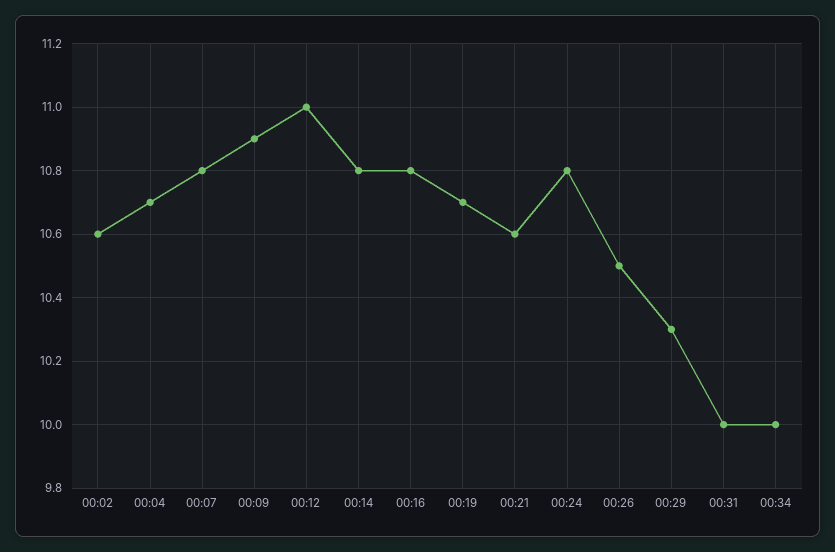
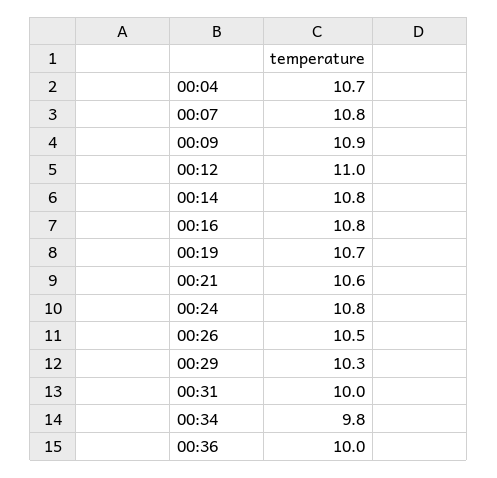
00:02: 10.6 -> none
00:34: 10 -> 9.8
00:36: none -> 10

